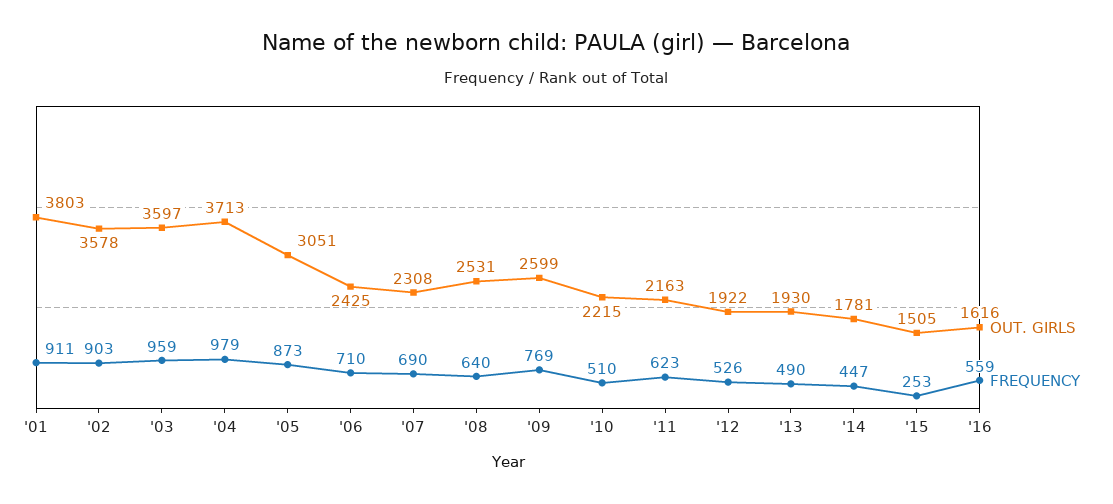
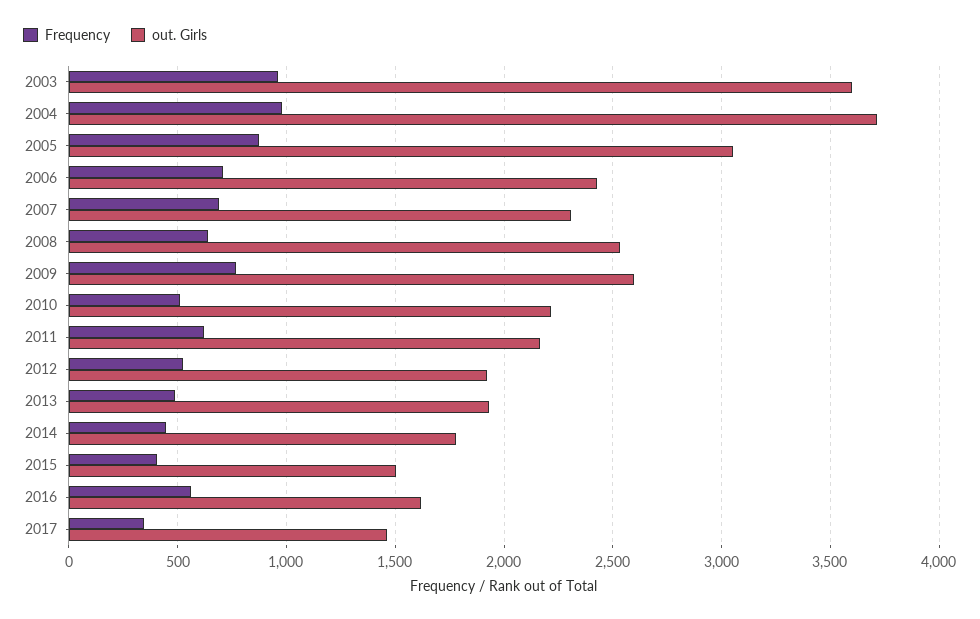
OUT. GIRLS, '01: 3803 -> none
FREQUENCY, '01: 911 -> none
OUT. GIRLS, '02: 3578 -> none
FREQUENCY, '02: 903 -> none
FREQUENCY, '15: 253 -> 400
FREQUENCY, 2017: none -> 350
OUT. GIRLS, 2017: none -> 1450

